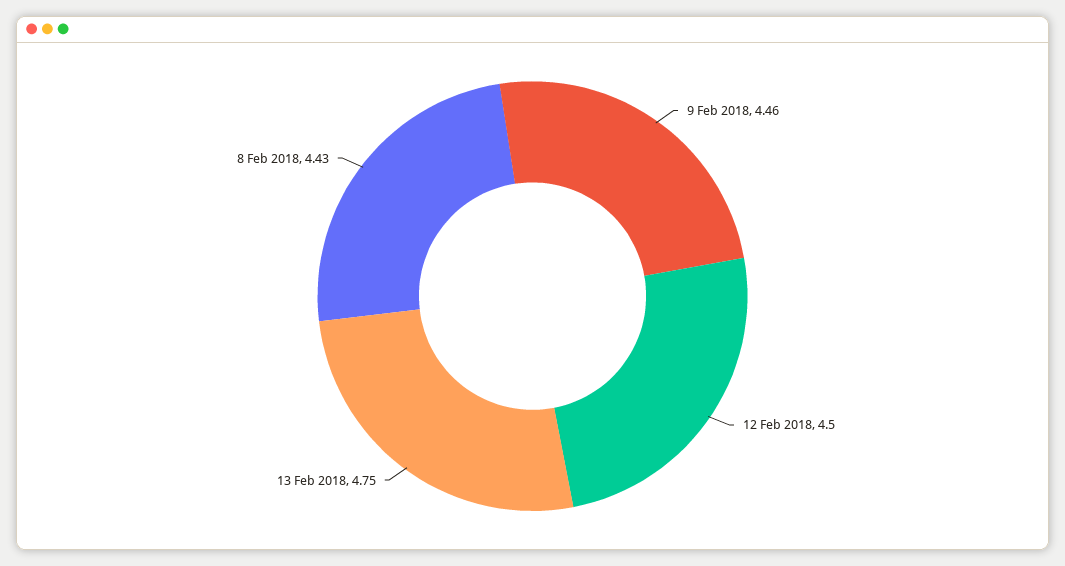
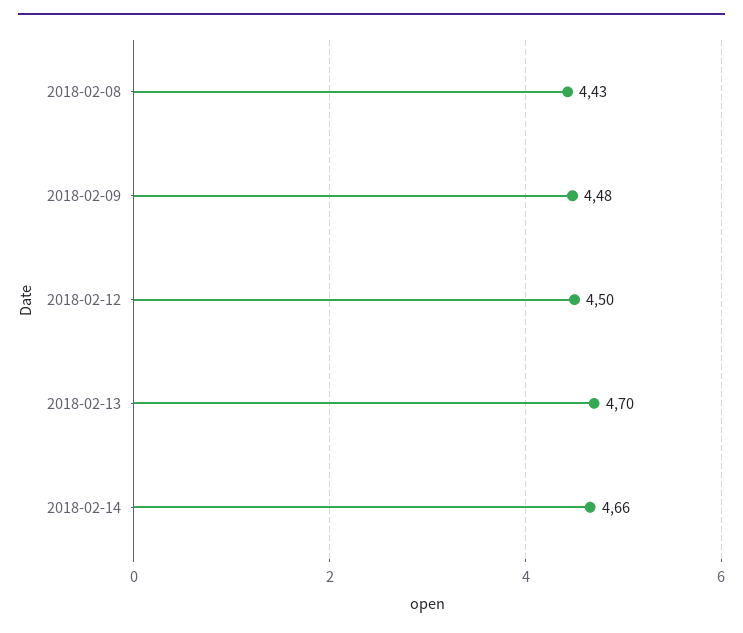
9 Feb 2018: 4.46 -> 4.48
13 Feb 2018: 4.75 -> 4.7
2018-02-14: none -> 4.66

